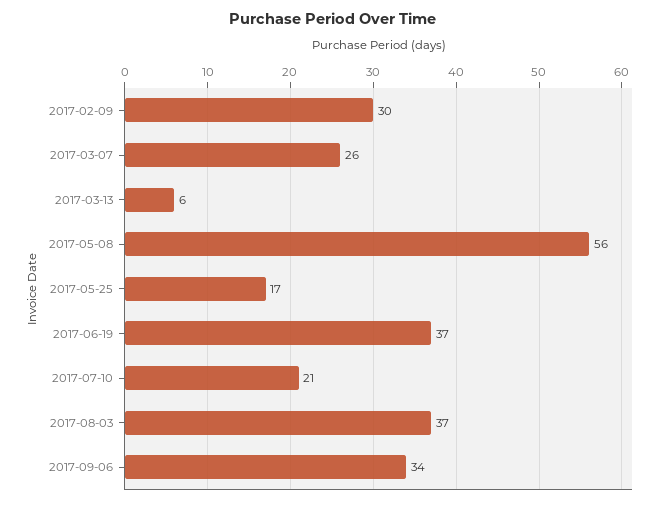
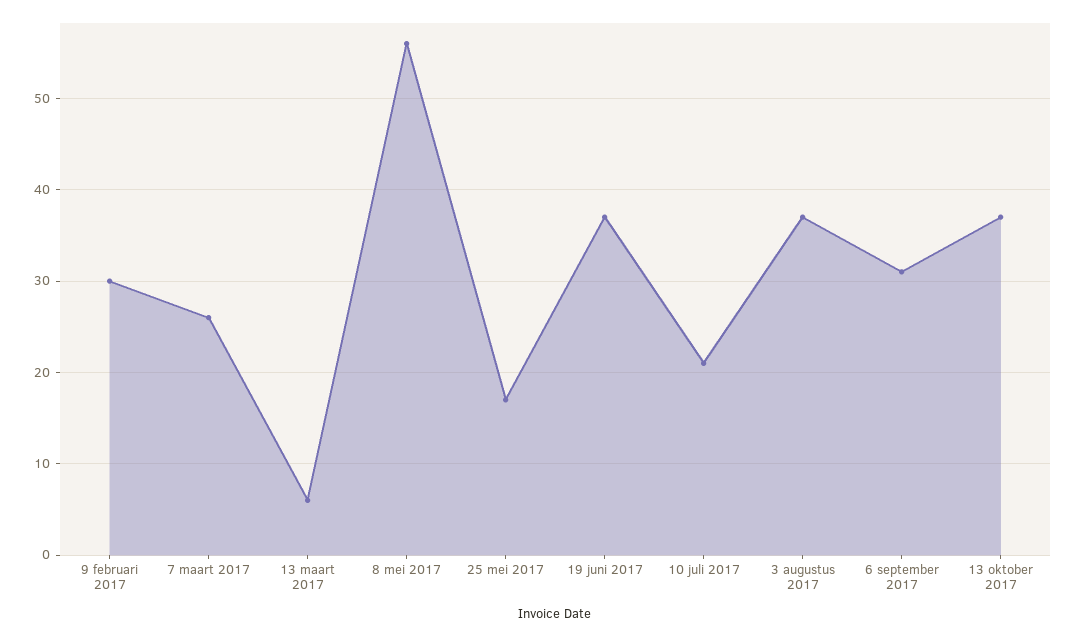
2017-09-06: 34 -> 31
13 oktober 2017: none -> 37

